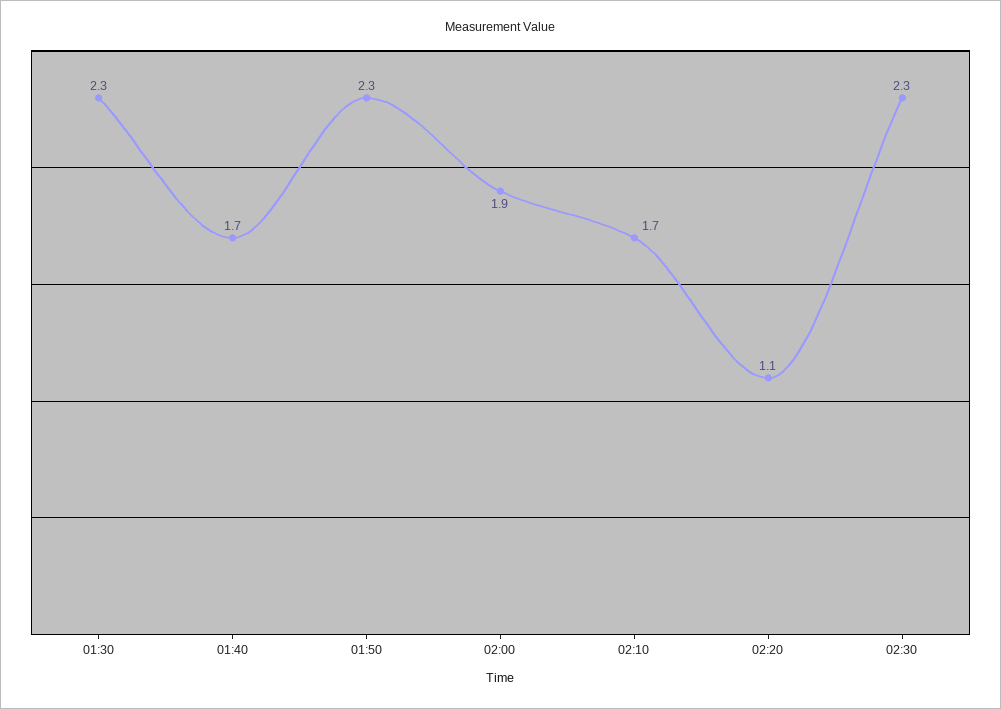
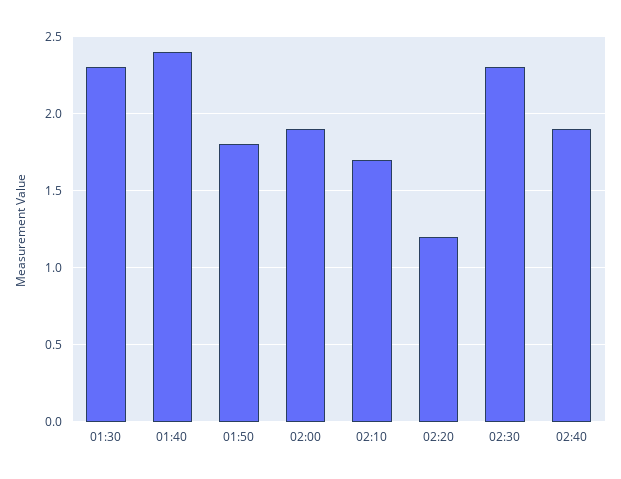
01:40: 1.7 -> 2.4
01:50: 2.3 -> 1.8
02:20: 1.1 -> 1.2
02:40: none -> 1.9

